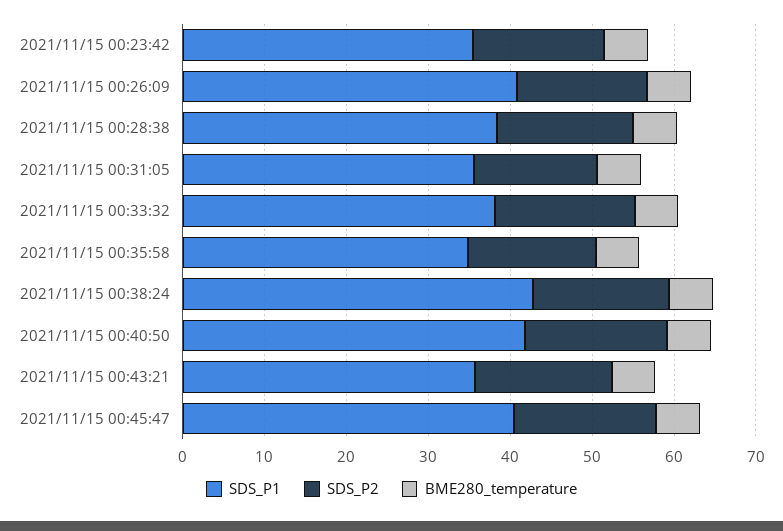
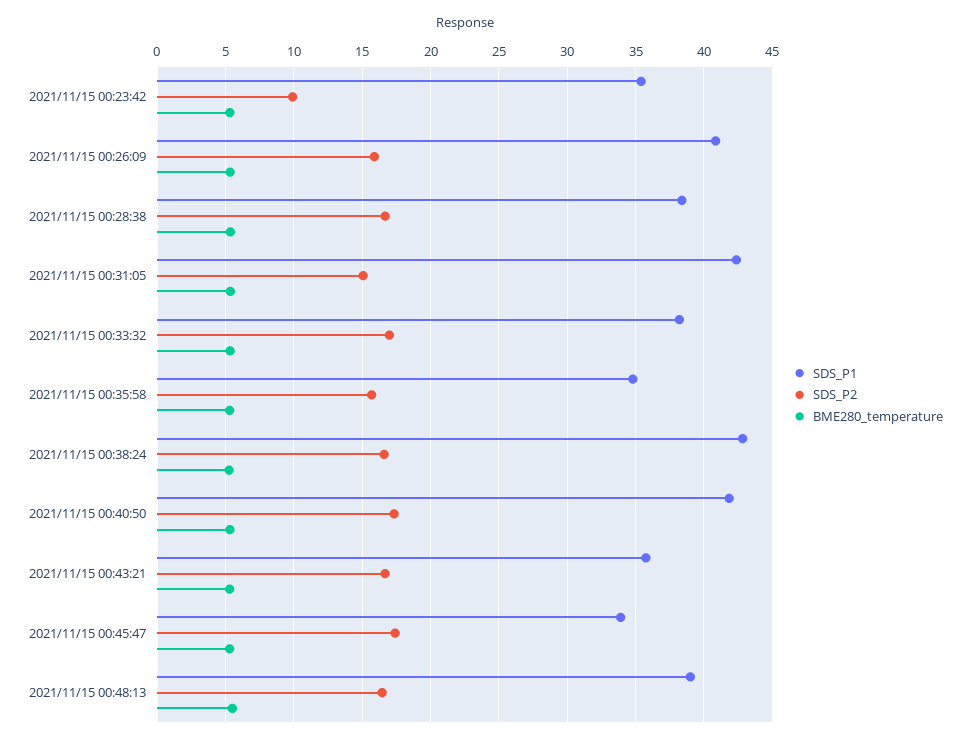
SDS_P2, 2021/11/15 00:23:42: 16 -> 10
SDS_P1, 2021/11/15 00:31:05: 36 -> 42.5
SDS_P1, 2021/11/15 00:45:47: 40 -> 34
SDS_P1, 2021/11/15 00:48:13: none -> 39
SDS_P2, 2021/11/15 00:48:13: none -> 16.5
BME280_temperature, 2021/11/15 00:48:13: none -> 5.5

